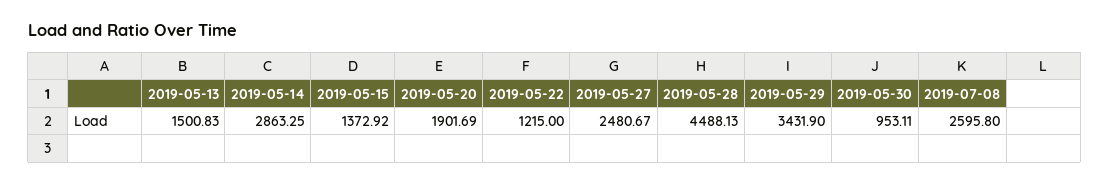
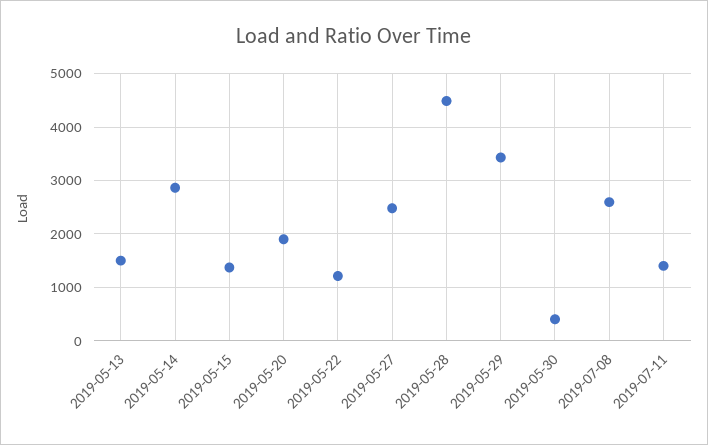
2019-05-30: 953.11 -> 400
2019-07-11: none -> 1400

